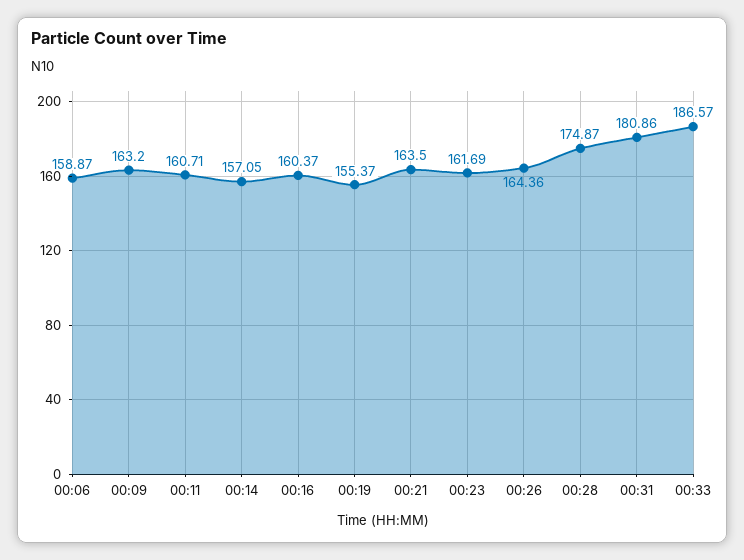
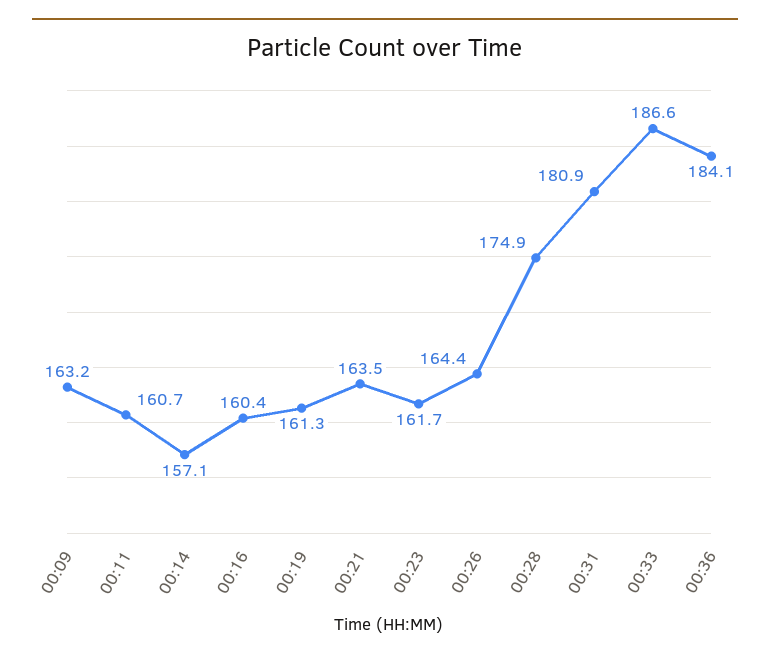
00:06: 158.87 -> none
00:19: 155.37 -> 161.3
00:36: none -> 184.1

